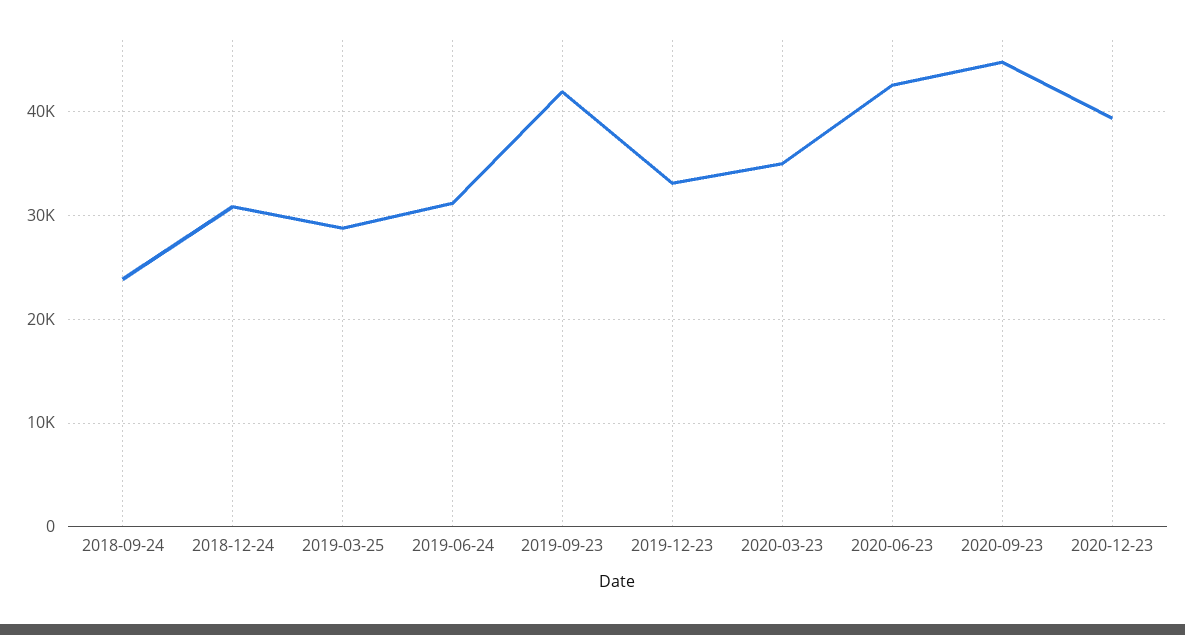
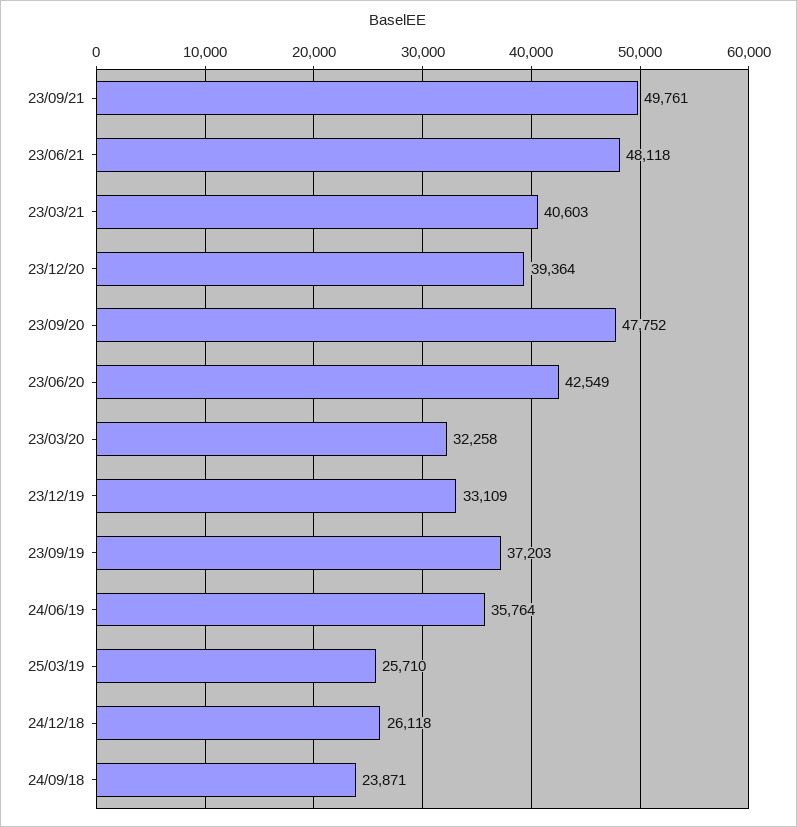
2018-12-24: 31000 -> 26118
2019-03-25: 29000 -> 25710
2019-06-24: 31000 -> 35764
2019-09-23: 42000 -> 37203
2020-03-23: 35000 -> 32258
2020-09-23: 45000 -> 47752
23/09/21: none -> 49761
23/06/21: none -> 48118
23/03/21: none -> 40603

